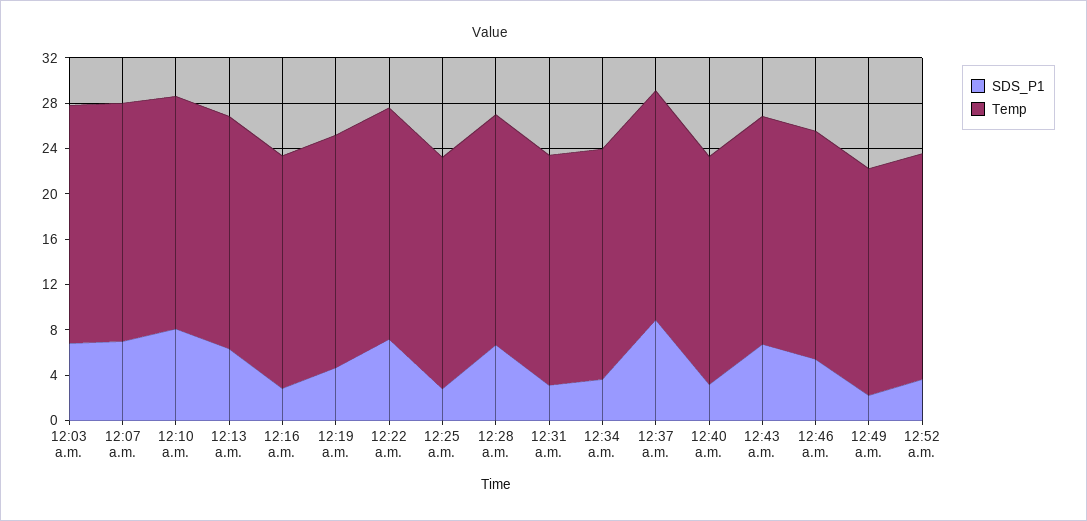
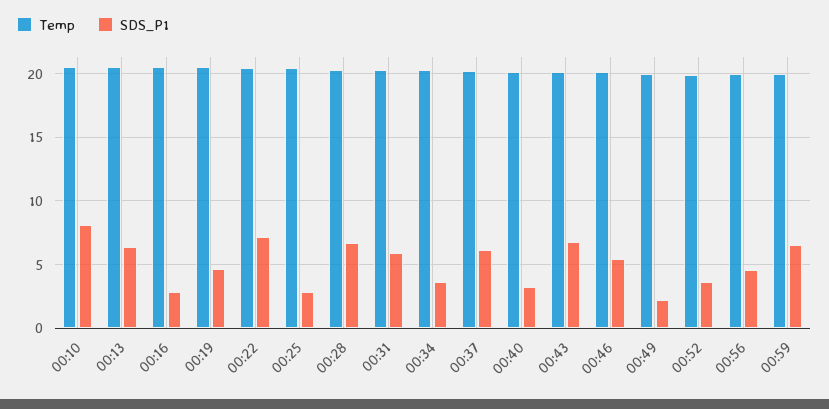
SDS_P1, 12:03 a.m.: 7 -> none
Temp, 12:03 a.m.: 21 -> none
SDS_P1, 12:07 a.m.: 7 -> none
Temp, 12:07 a.m.: 21 -> none
SDS_P1, 12:31 a.m.: 3 -> 6
SDS_P1, 12:37 a.m.: 9 -> 6
Temp, 00:56: none -> 20
SDS_P1, 00:56: none -> 4.5
Temp, 00:59: none -> 20
SDS_P1, 00:59: none -> 6.5

